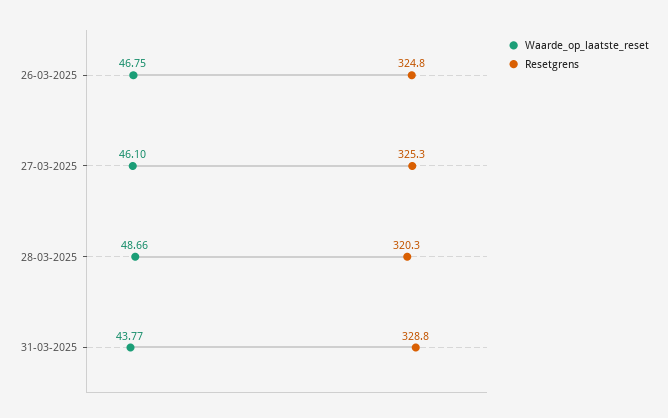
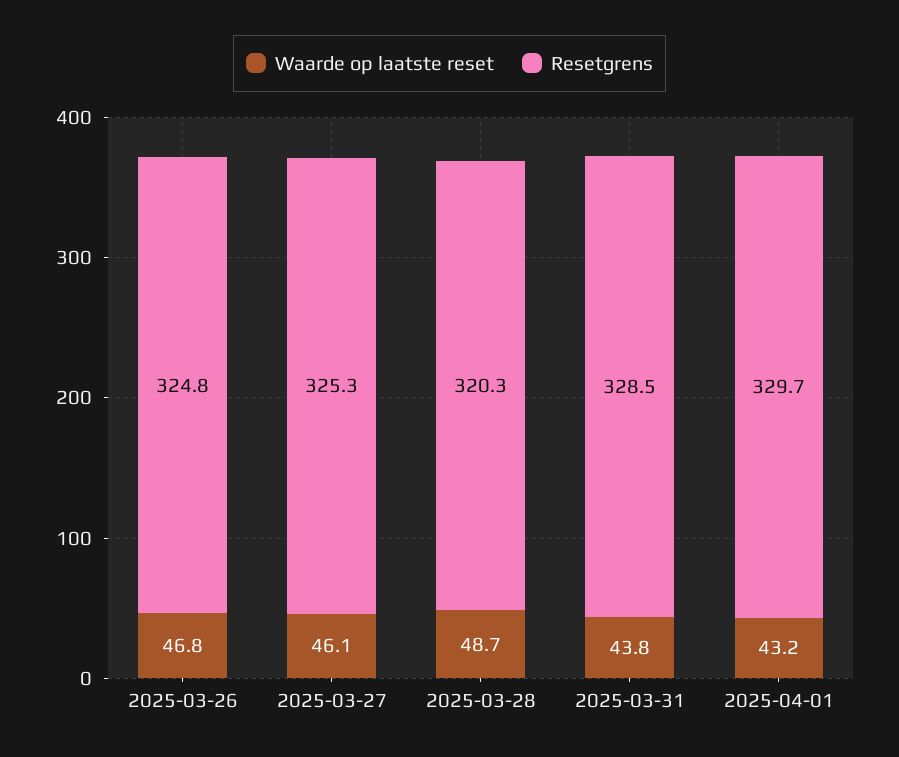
Resetgrens, 31-03-2025: 328.8 -> 328.5
Waarde_op_laatste_reset, 2025-04-01: none -> 43.2
Resetgrens, 2025-04-01: none -> 329.7

